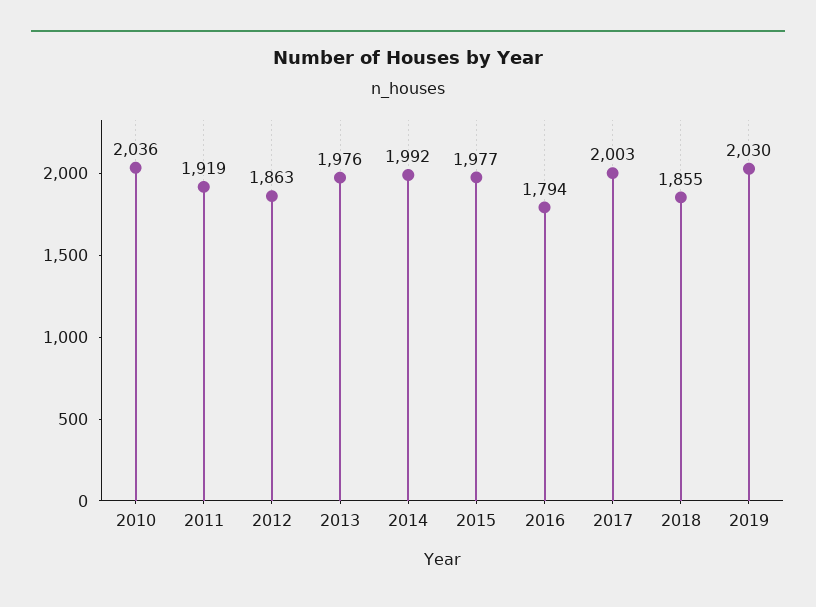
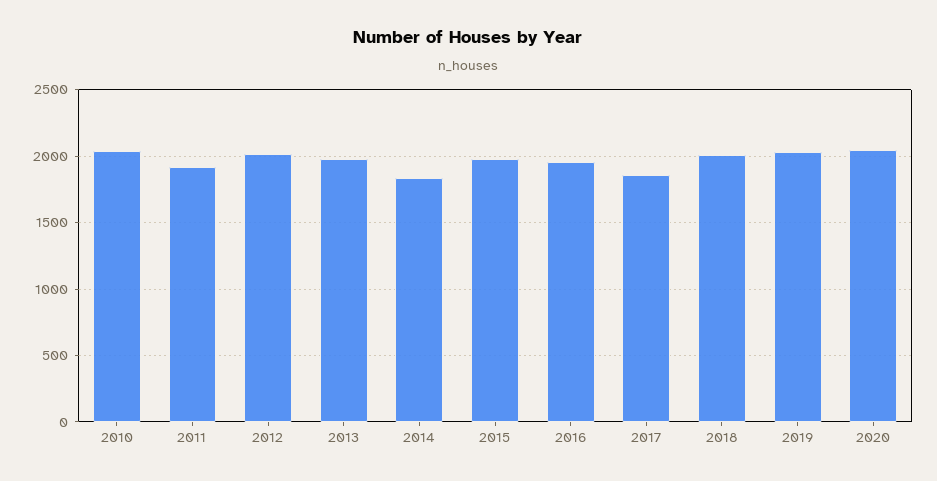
2012: 1863 -> 2000
2014: 1992 -> 1850
2016: 1794 -> 1950
2017: 2003 -> 1850
2018: 1855 -> 2000
2020: none -> 2050

